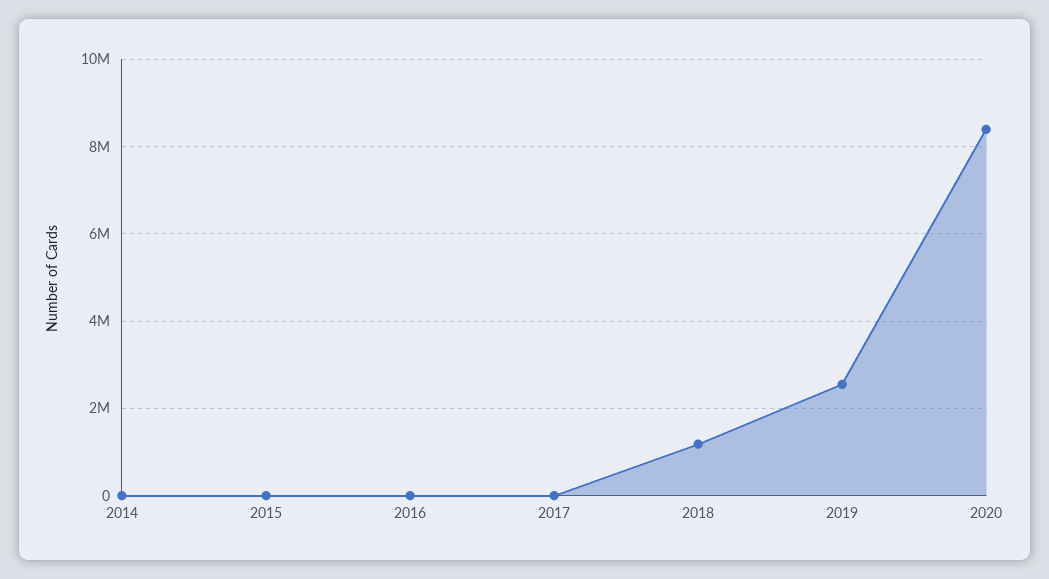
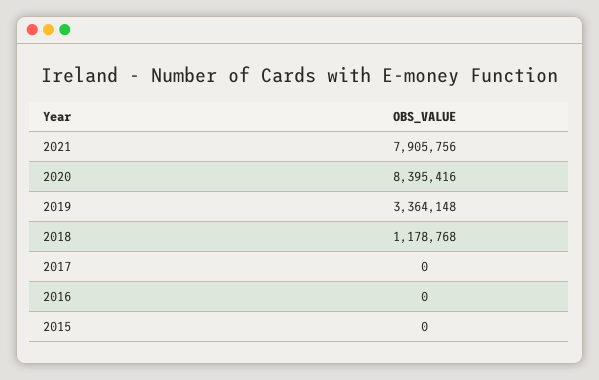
2014: 0 -> none
2019: 2600000 -> 3364148
2021: none -> 7905756

